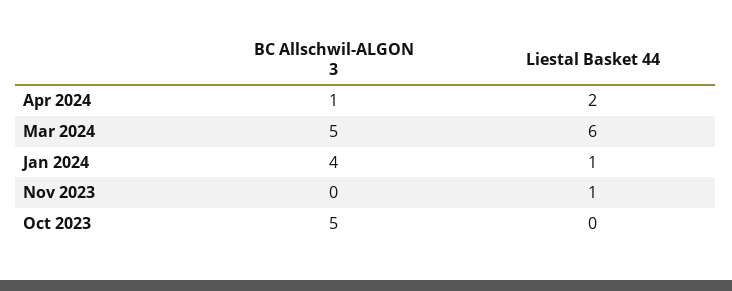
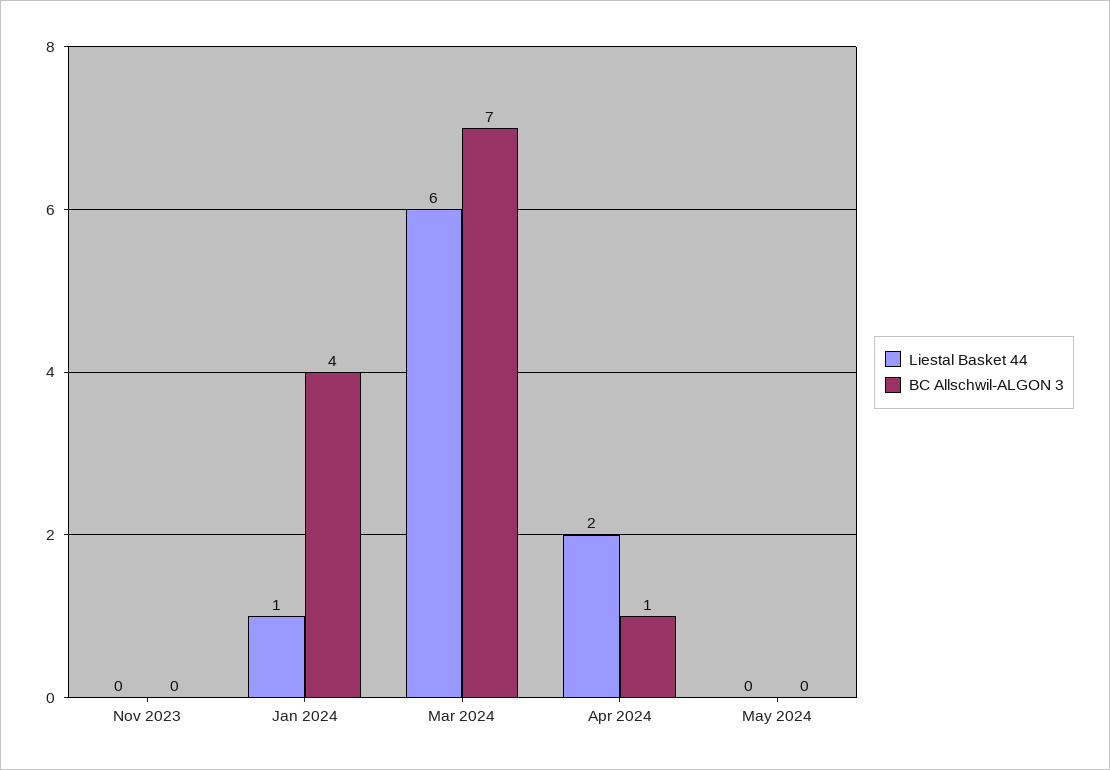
BC Allschwil-ALGON 3, Mar 2024: 5 -> 7
Liestal Basket 44, Nov 2023: 1 -> 0
BC Allschwil-ALGON 3, Oct 2023: 5 -> none
Liestal Basket 44, Oct 2023: 0 -> none
Liestal Basket 44, May 2024: none -> 0
BC Allschwil-ALGON 3, May 2024: none -> 0

